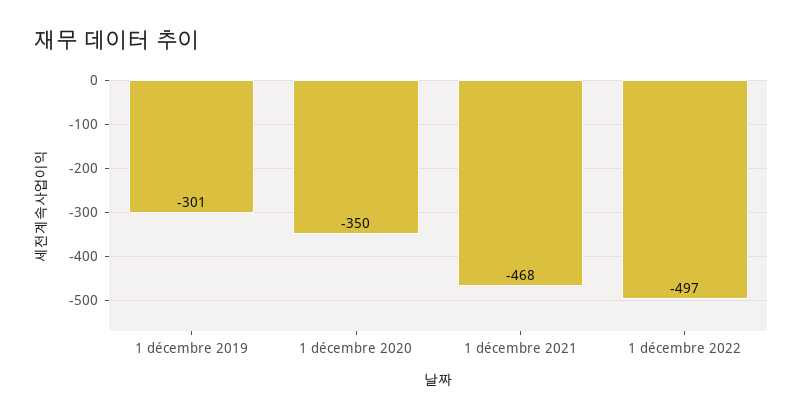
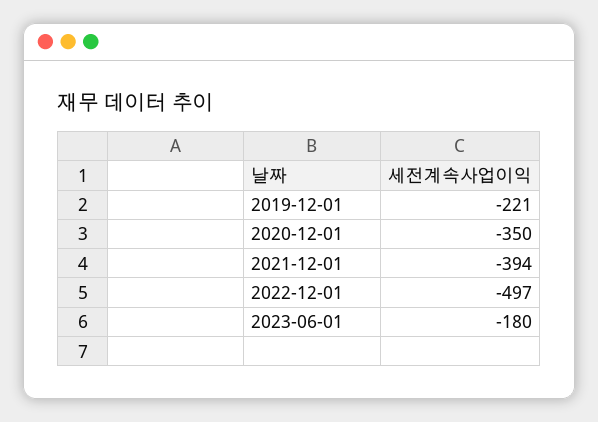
1 décembre 2019: -301 -> -221
1 décembre 2021: -468 -> -394
2023-06-01: none -> -180

